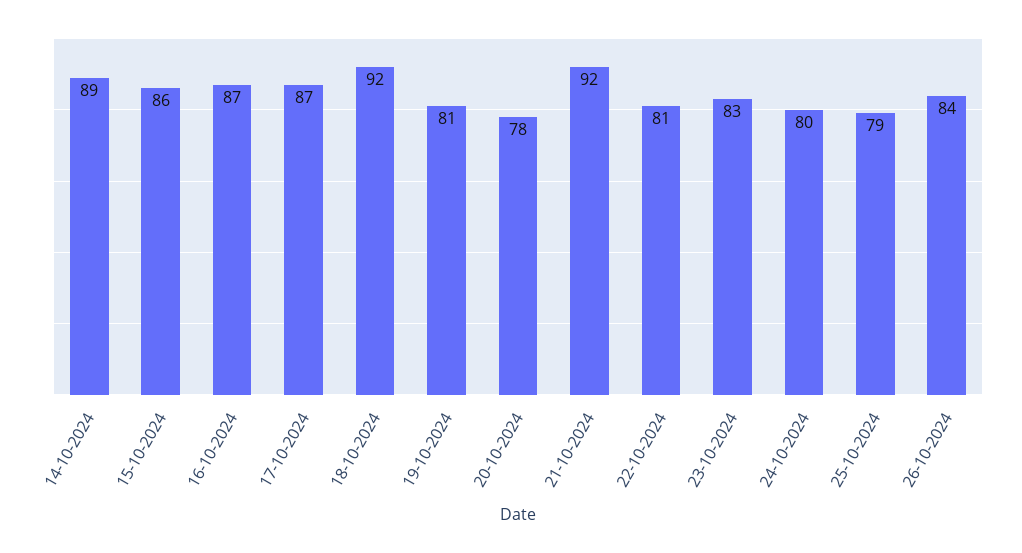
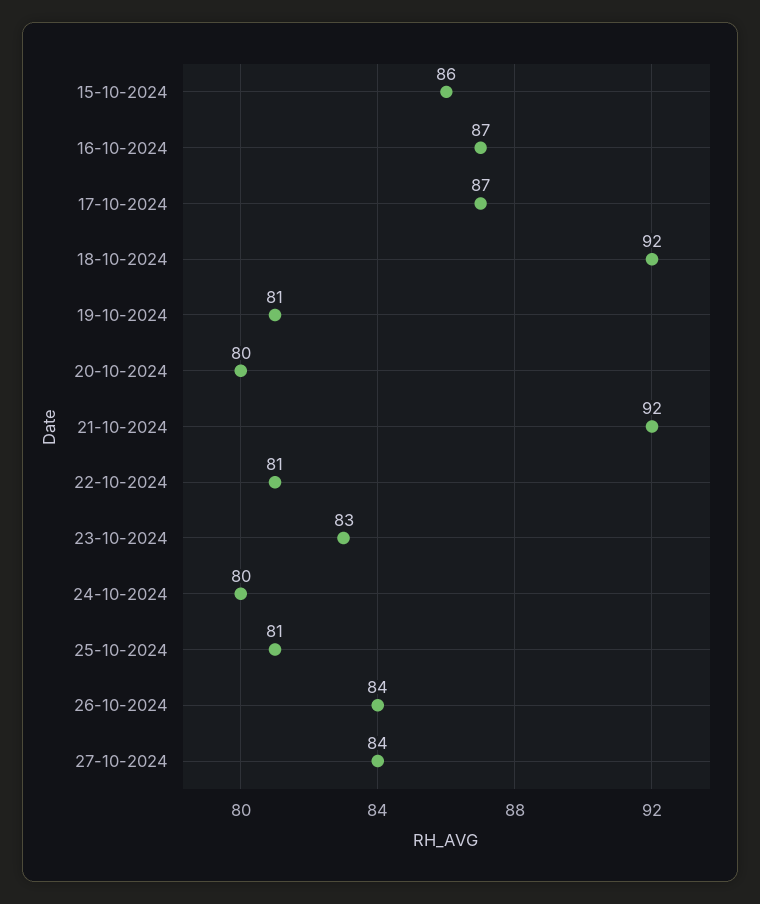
14-10-2024: 89 -> none
20-10-2024: 78 -> 80
25-10-2024: 79 -> 81
27-10-2024: none -> 84

